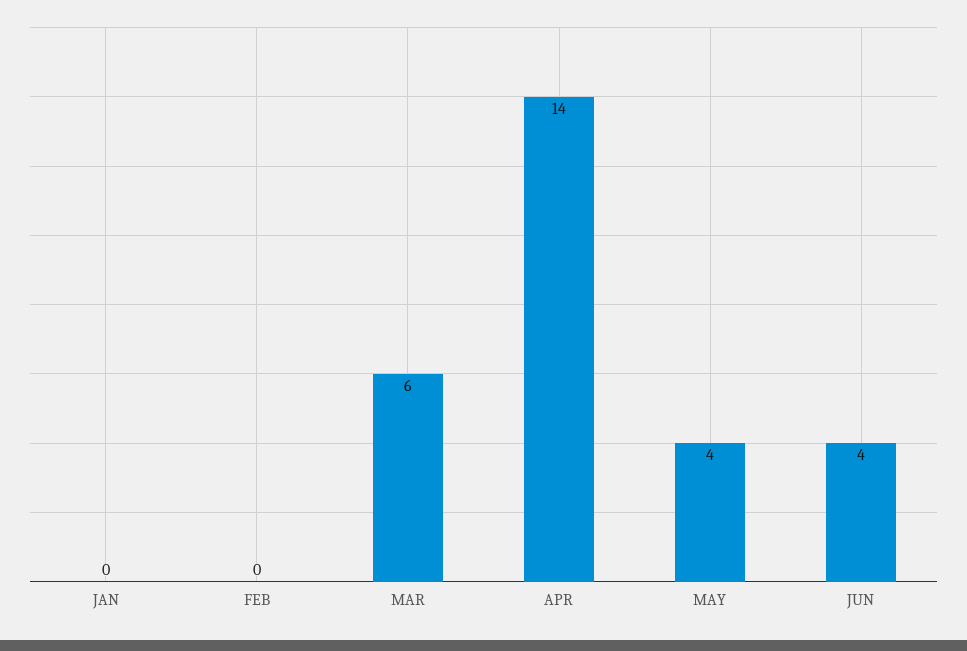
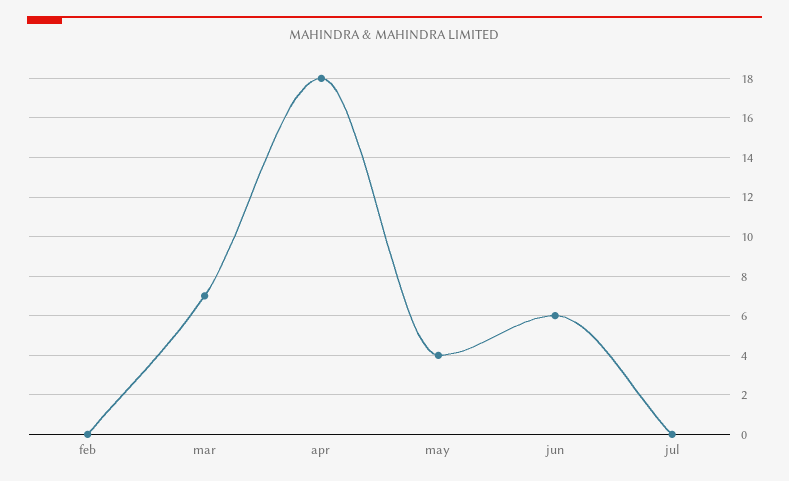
JAN: 0 -> none
MAR: 6 -> 7
APR: 14 -> 18
JUN: 4 -> 6
jul: none -> 0

